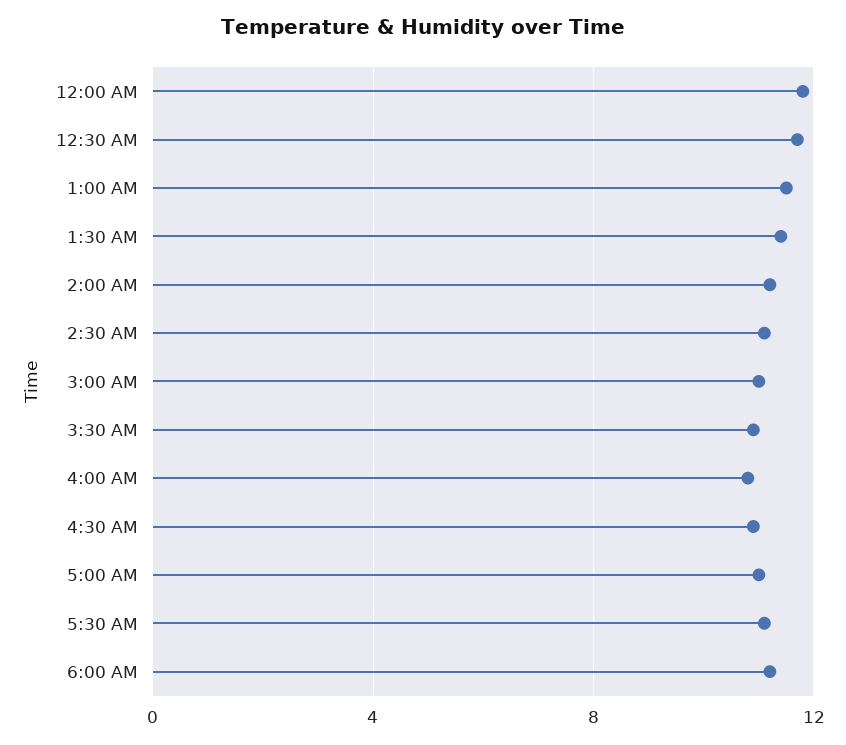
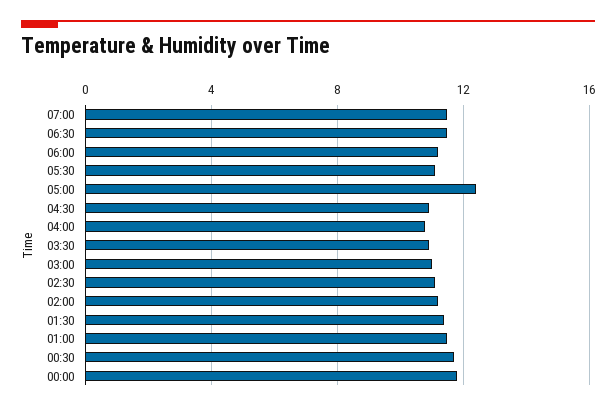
5:00 AM: 11 -> 12.5
07:00: none -> 11.5
06:30: none -> 11.5

